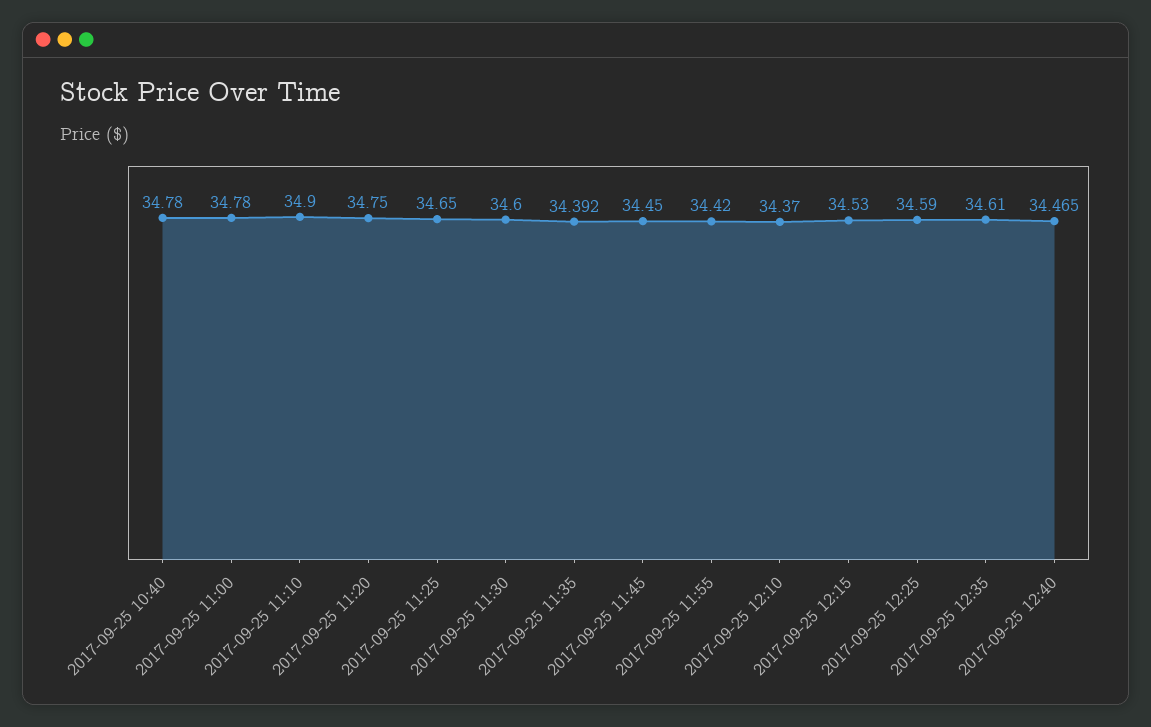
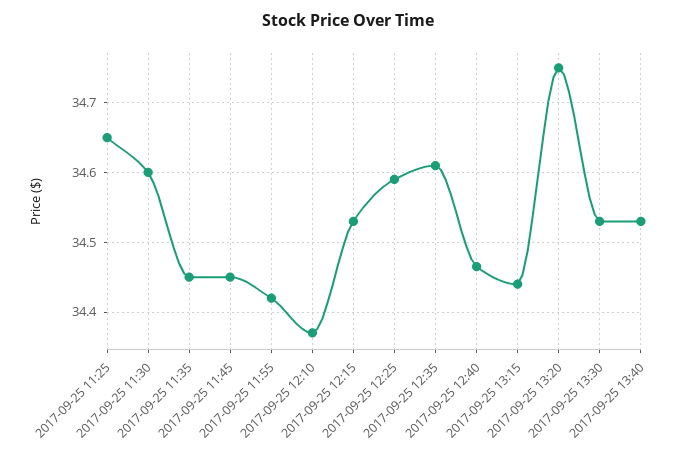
2017-09-25 10:40: 34.78 -> none
2017-09-25 11:00: 34.78 -> none
2017-09-25 11:10: 34.9 -> none
2017-09-25 11:20: 34.75 -> none
2017-09-25 11:35: 34.392 -> 34.45
2017-09-25 13:15: none -> 34.44
2017-09-25 13:20: none -> 34.75
2017-09-25 13:30: none -> 34.53
2017-09-25 13:40: none -> 34.53

